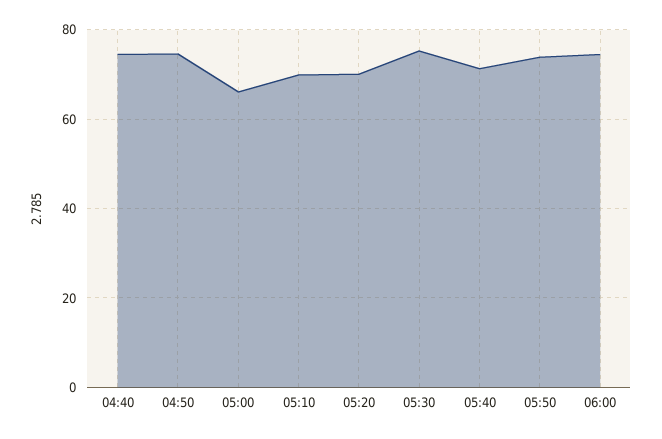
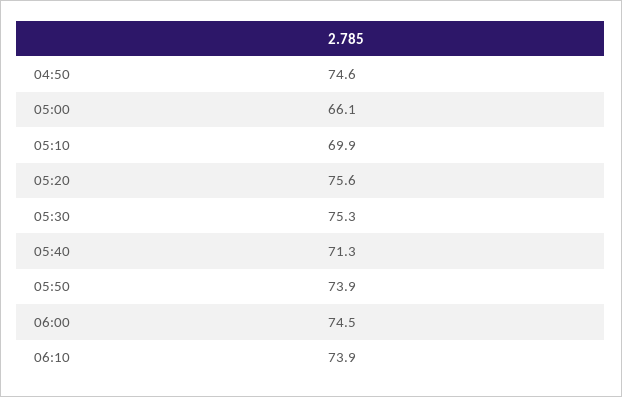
04:40: 74 -> none
05:20: 70 -> 75.6
06:10: none -> 73.9

